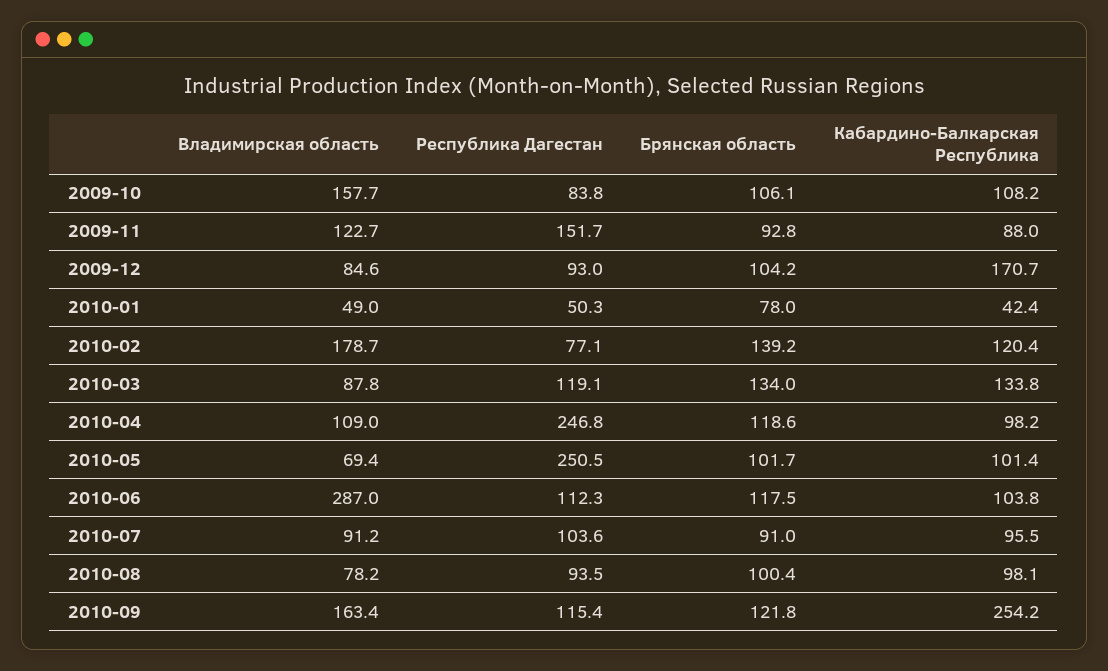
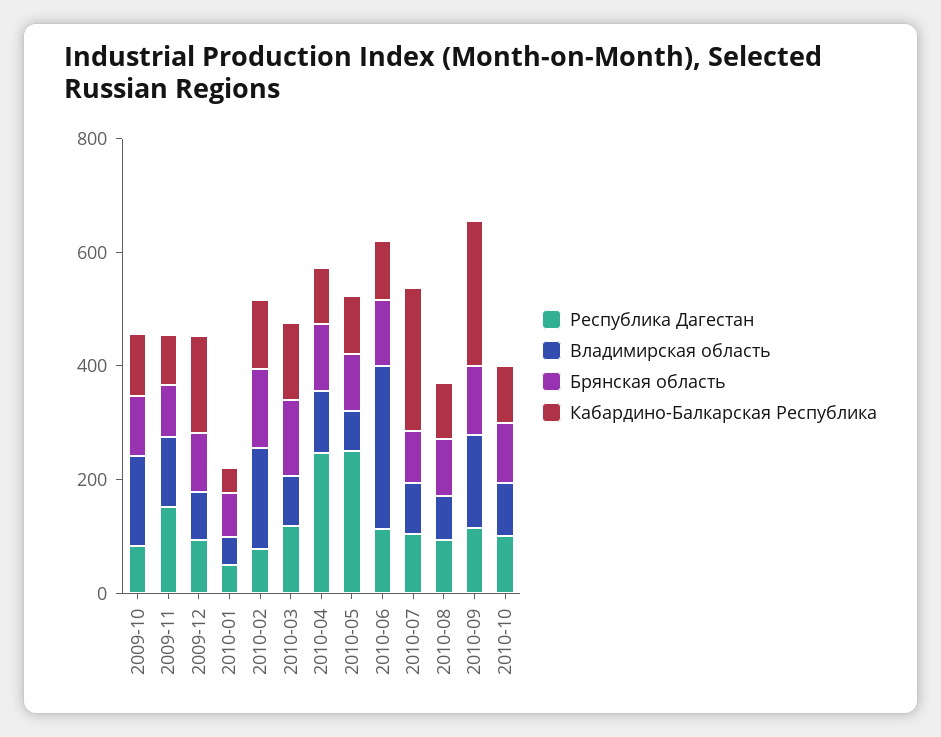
Кабардино-Балкарская Республика, 2010-07: 95.5 -> 250
Республика Дагестан, 2010-10: none -> 100
Владимирская область, 2010-10: none -> 100
Брянская область, 2010-10: none -> 100
Кабардино-Балкарская Республика, 2010-10: none -> 100

